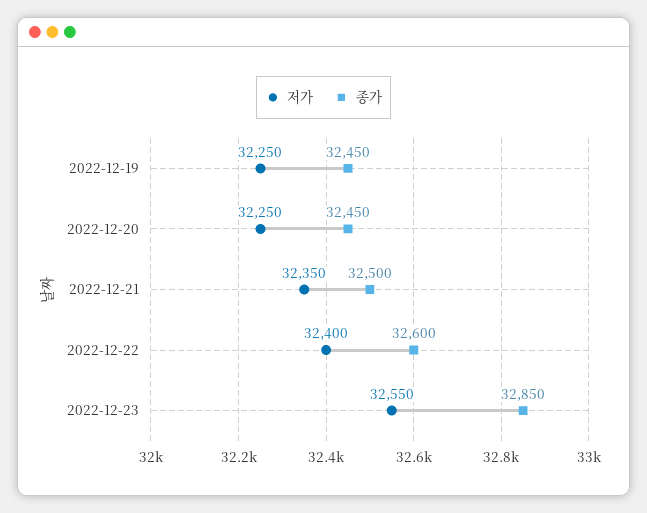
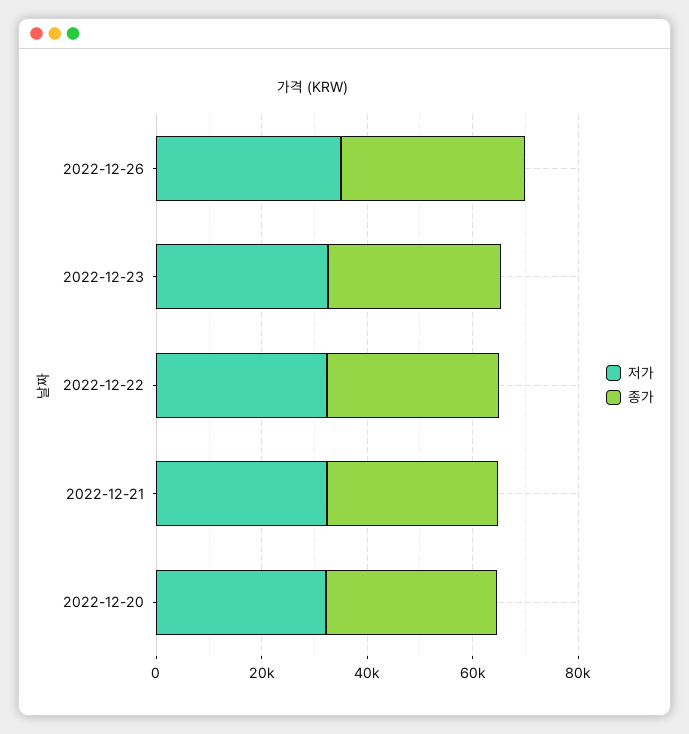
저가, 2022-12-19: 32250 -> none
종가, 2022-12-19: 32450 -> none
저가, 2022-12-26: none -> 35000
종가, 2022-12-26: none -> 35000

